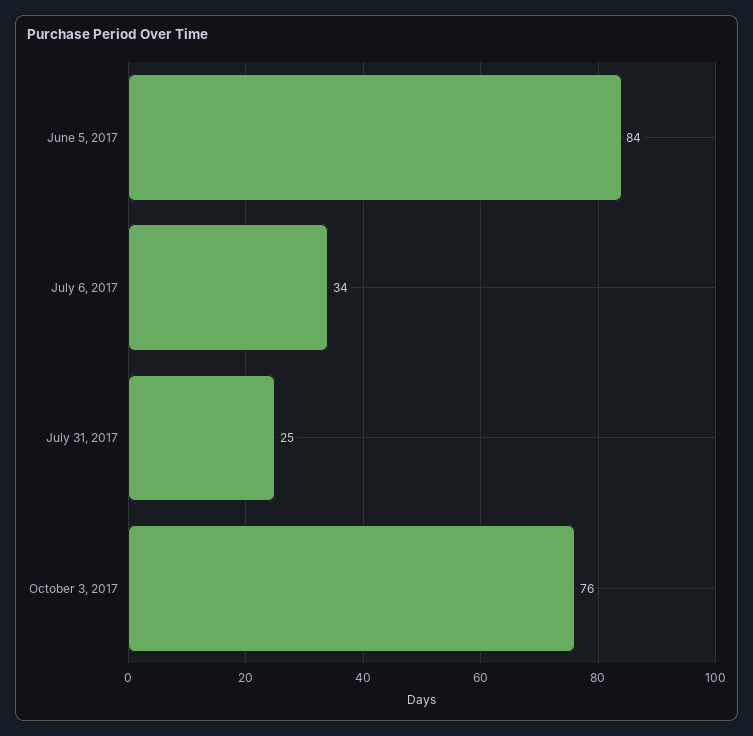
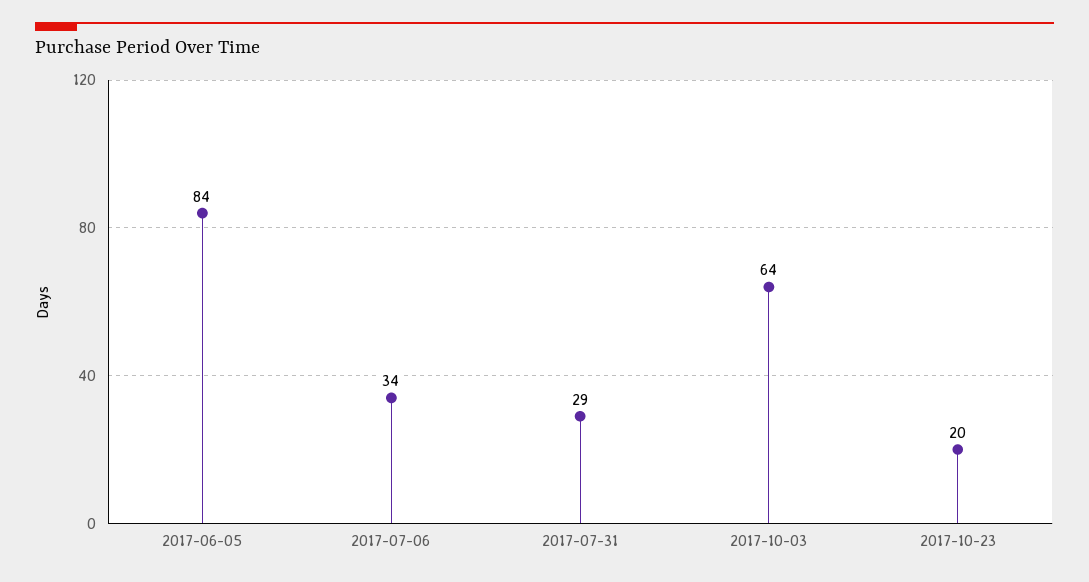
July 31, 2017: 25 -> 29
October 3, 2017: 76 -> 64
2017-10-23: none -> 20

